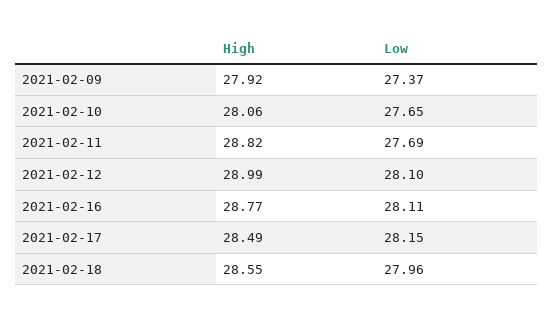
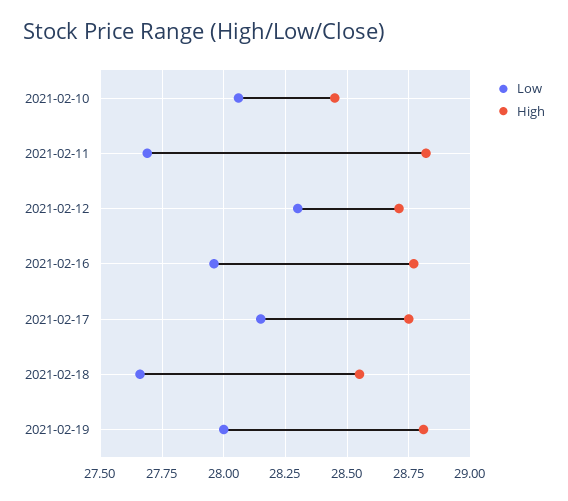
High, 2021-02-09: 27.92 -> none
Low, 2021-02-09: 27.37 -> none
High, 2021-02-10: 28.06 -> 28.45
Low, 2021-02-10: 27.65 -> 28.05
High, 2021-02-12: 28.99 -> 28.7
Low, 2021-02-12: 28.1 -> 28.3
Low, 2021-02-16: 28.11 -> 27.95
High, 2021-02-17: 28.49 -> 28.75
Low, 2021-02-18: 27.96 -> 27.65
Low, 2021-02-19: none -> 28
High, 2021-02-19: none -> 28.8

